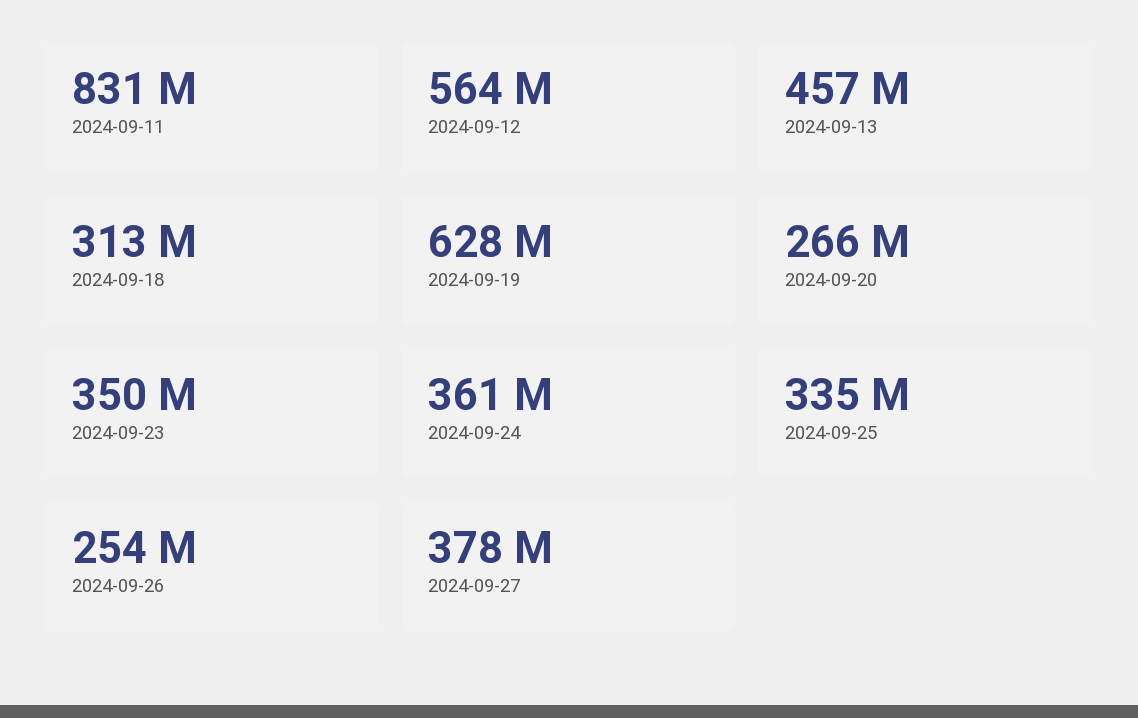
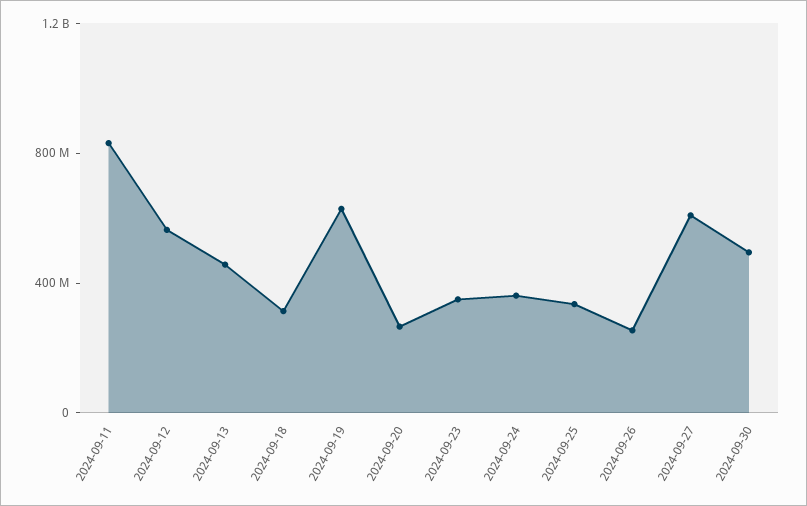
2024-09-27: 378000000 -> 600000000
2024-09-30: none -> 500000000

